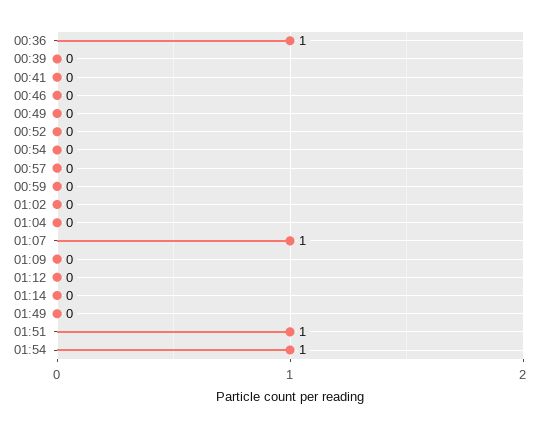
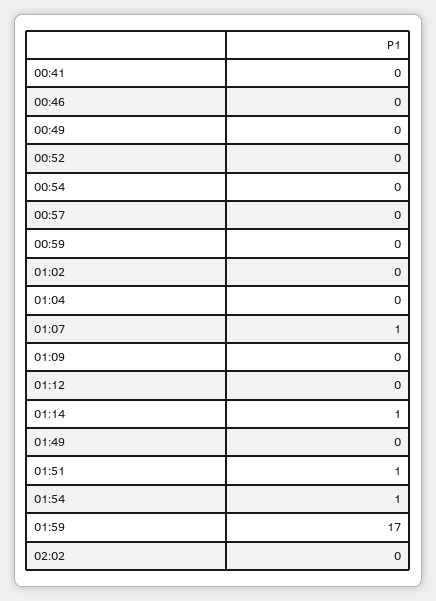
00:36: 1 -> none
00:39: 0 -> none
01:14: 0 -> 1
01:59: none -> 17
02:02: none -> 0

